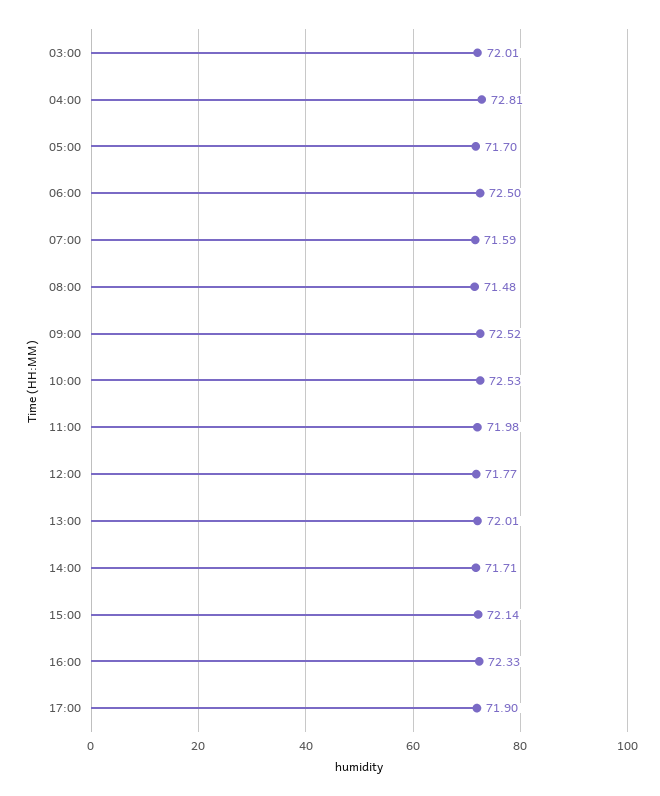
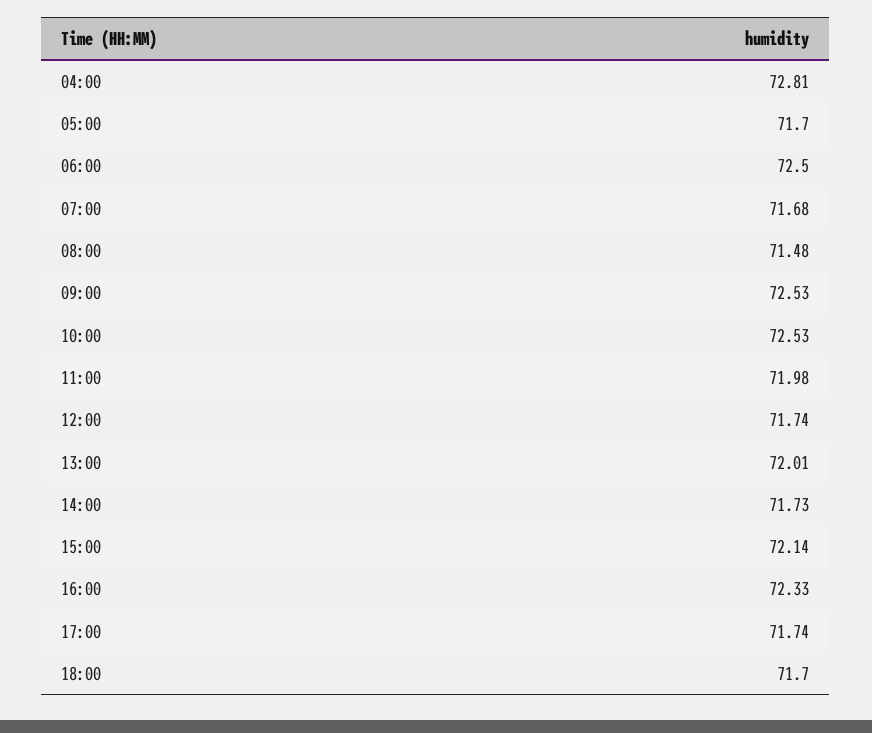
03:00: 72.01 -> none
07:00: 71.59 -> 71.68
09:00: 72.52 -> 72.53
12:00: 71.77 -> 71.74
14:00: 71.71 -> 71.73
17:00: 71.9 -> 71.74
18:00: none -> 71.7

